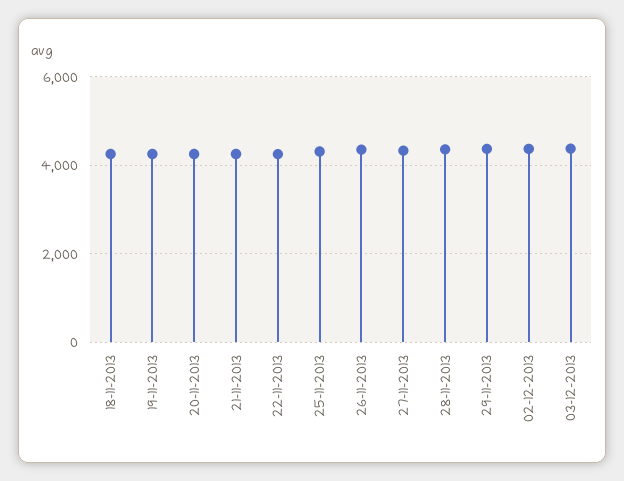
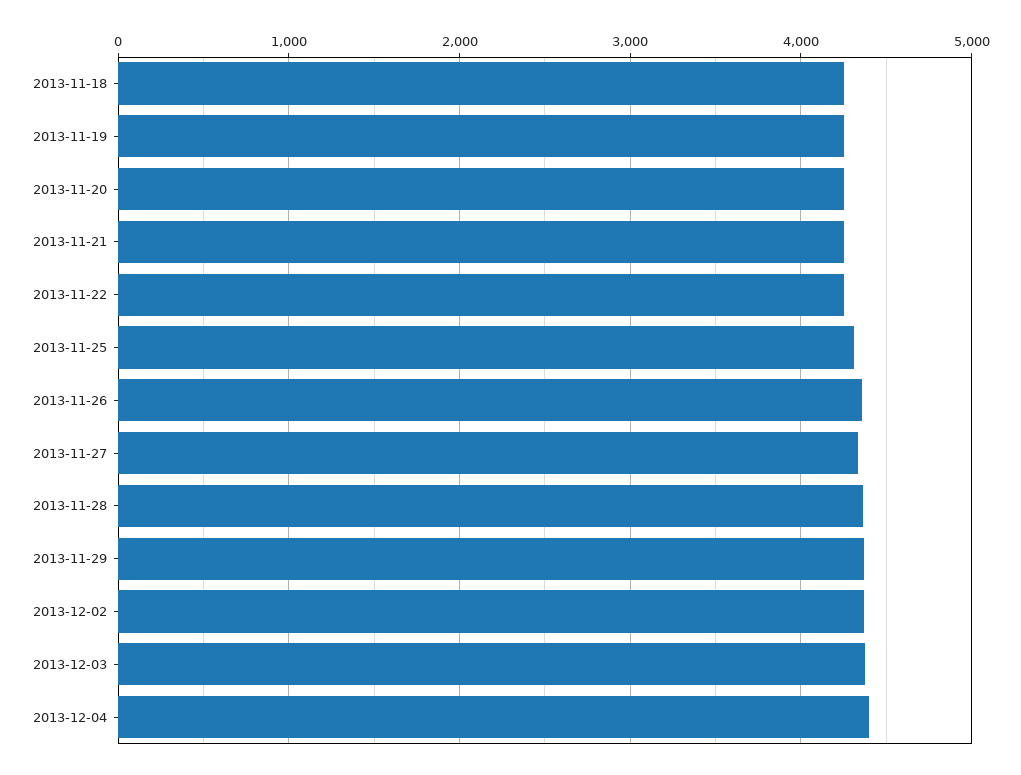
2013-12-04: none -> 4400

